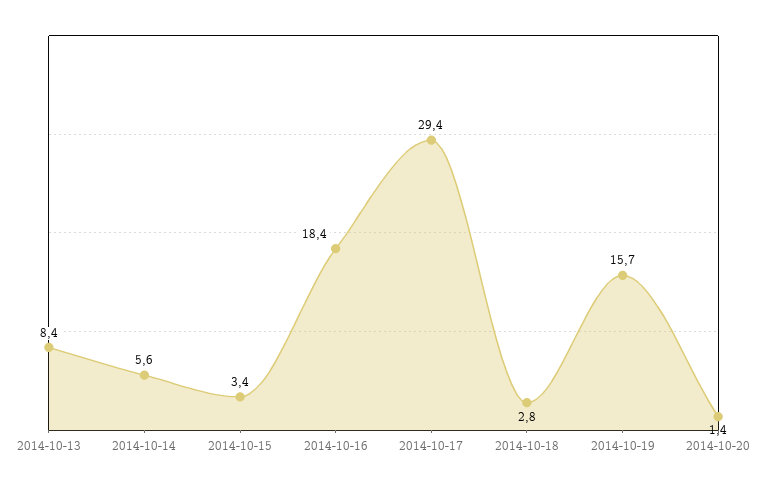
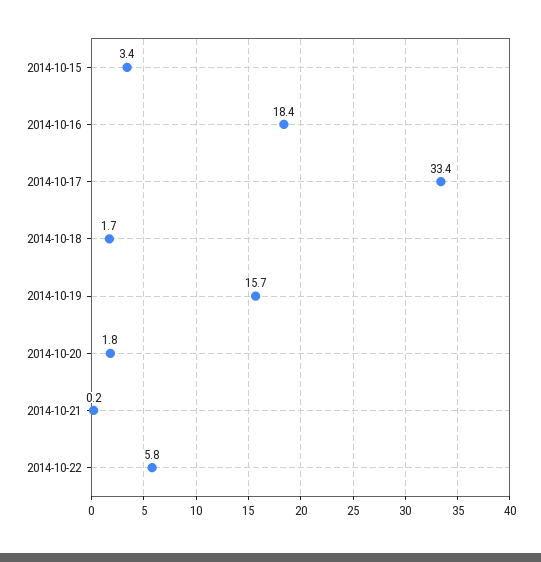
2014-10-13: 8.4 -> none
2014-10-14: 5.6 -> none
2014-10-17: 29.4 -> 33.4
2014-10-18: 2.8 -> 1.7
2014-10-20: 1.4 -> 1.8
2014-10-21: none -> 0.2
2014-10-22: none -> 5.8

